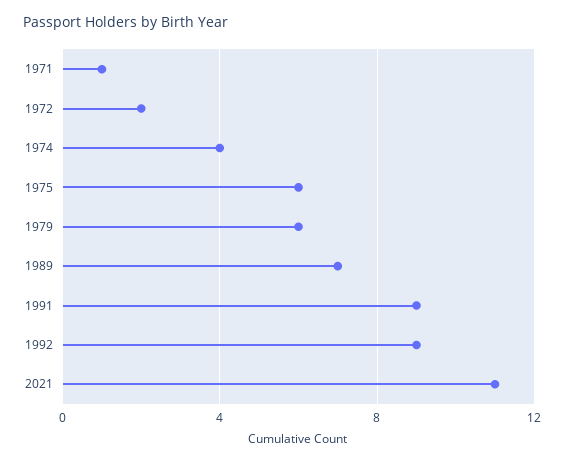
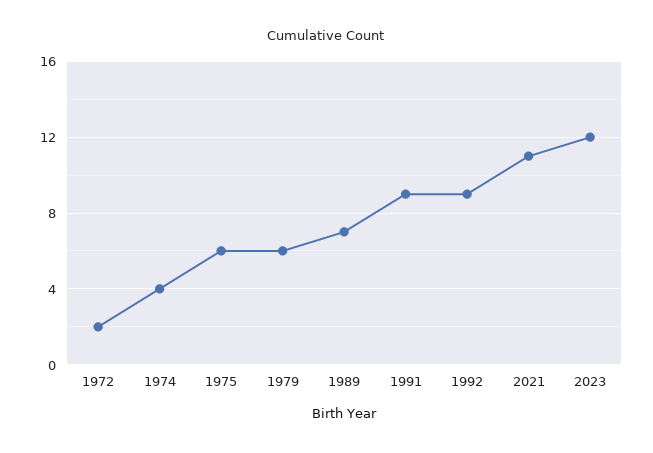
1971: 1 -> none
2023: none -> 12

